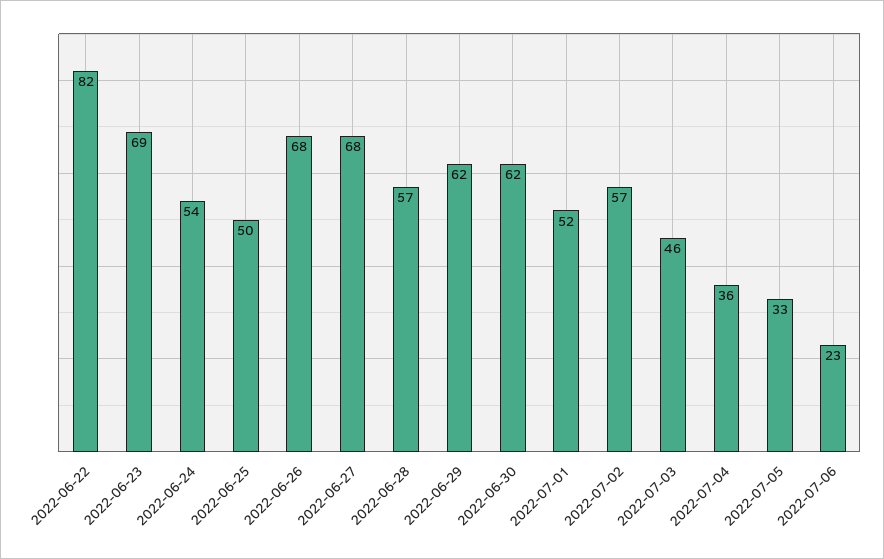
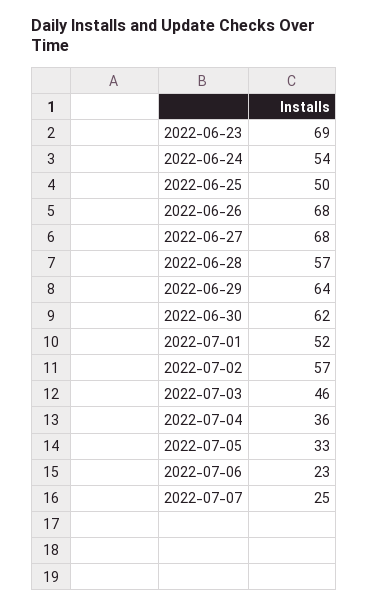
2022-06-22: 82 -> none
2022-06-29: 62 -> 64
2022-07-07: none -> 25

